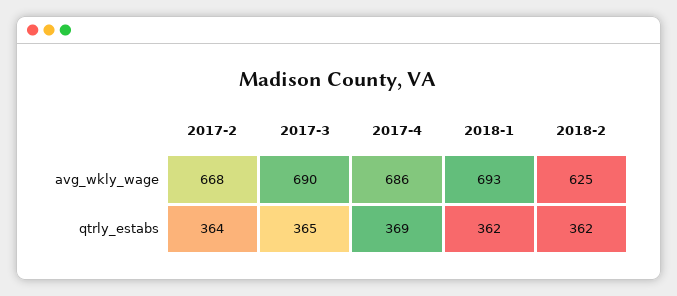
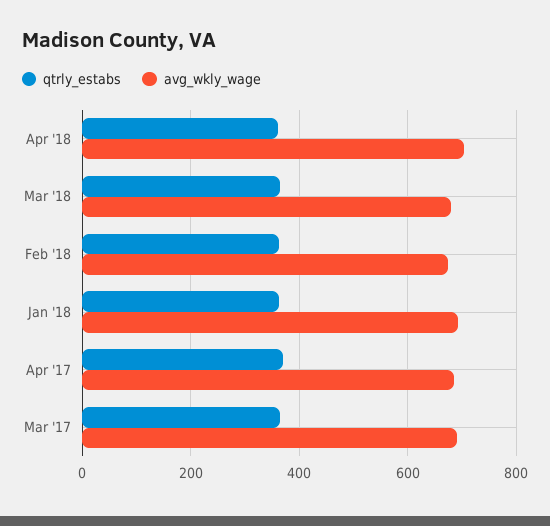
avg_wkly_wage, 2017-2: 668 -> none
avg_wkly_wage, 2018-2: 625 -> 680
qtrly_estabs, 2017-2: 364 -> none
qtrly_estabs, Apr '18: none -> 360
avg_wkly_wage, Apr '18: none -> 700
qtrly_estabs, Mar '18: none -> 360
avg_wkly_wage, Mar '18: none -> 680

